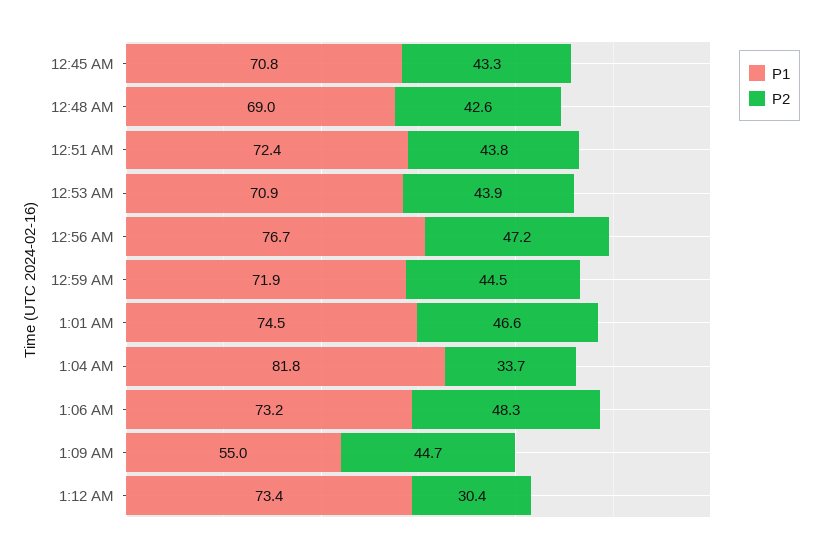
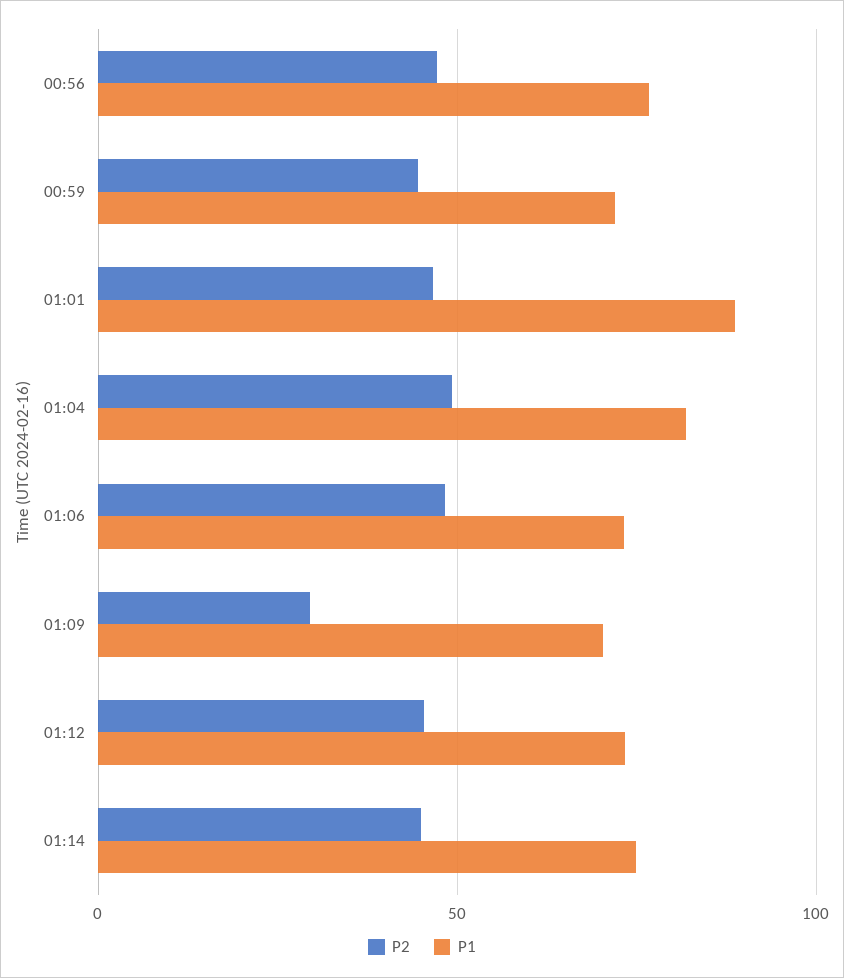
P1, 12:45 AM: 70.8 -> none
P2, 12:45 AM: 43.3 -> none
P1, 12:48 AM: 69 -> none
P2, 12:48 AM: 42.6 -> none
P1, 12:51 AM: 72.4 -> none
P2, 12:51 AM: 43.8 -> none
P1, 12:53 AM: 70.9 -> none
P2, 12:53 AM: 43.9 -> none
P1, 1:01 AM: 74.5 -> 90
P2, 1:04 AM: 33.7 -> 50
P1, 1:09 AM: 55 -> 70
P2, 1:09 AM: 44.7 -> 30
P2, 1:12 AM: 30.4 -> 45
P2, 01:14: none -> 45
P1, 01:14: none -> 75

